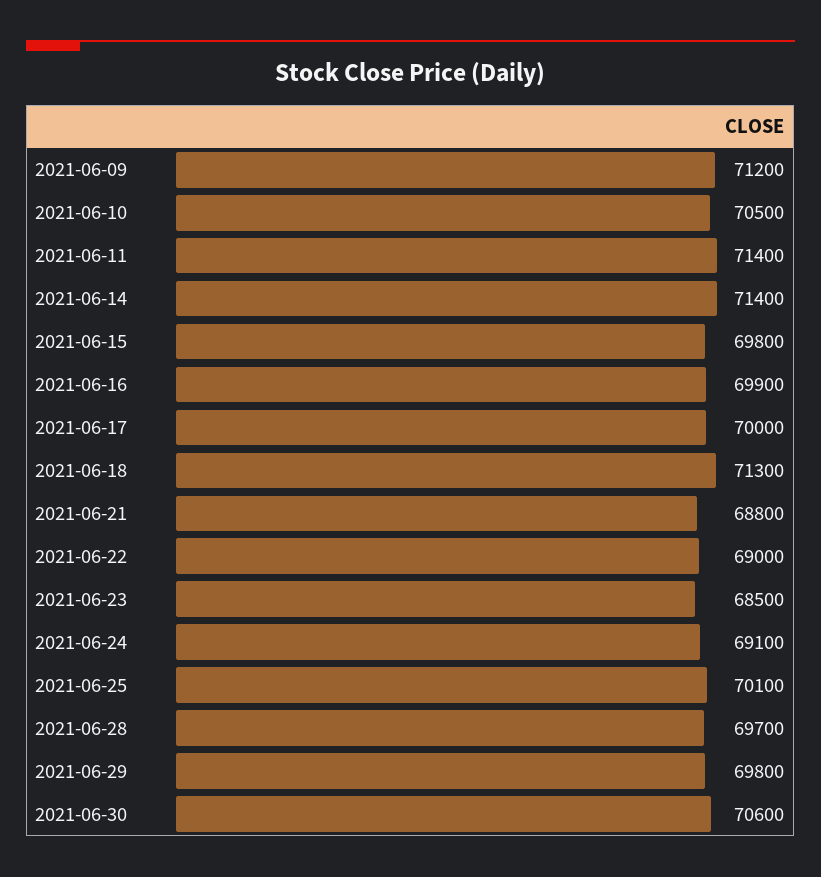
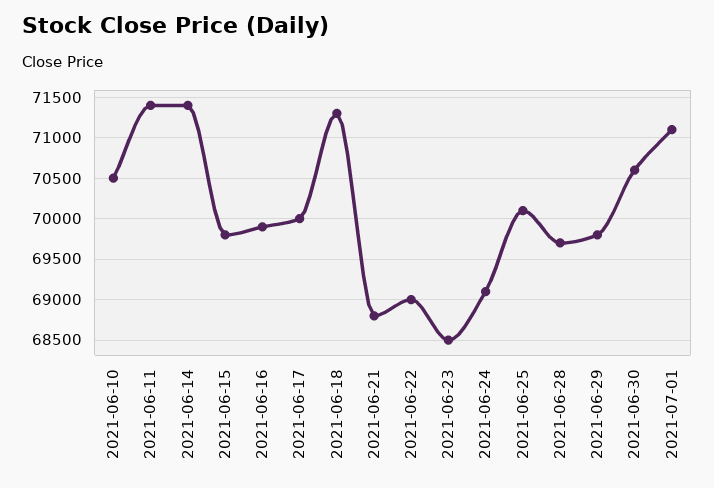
2021-06-09: 71200 -> none
2021-07-01: none -> 71100

